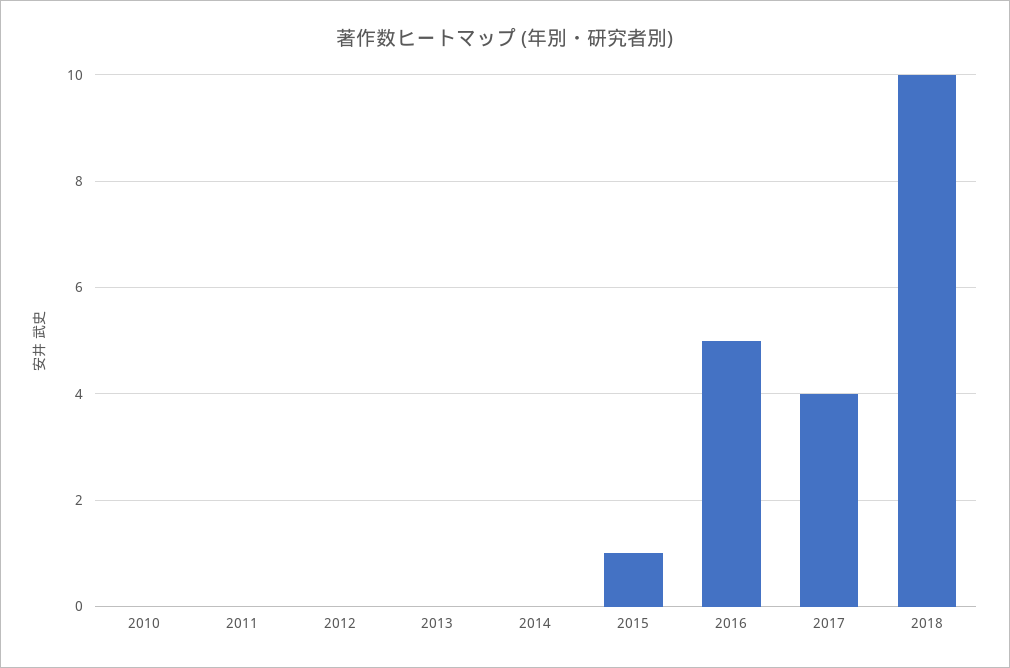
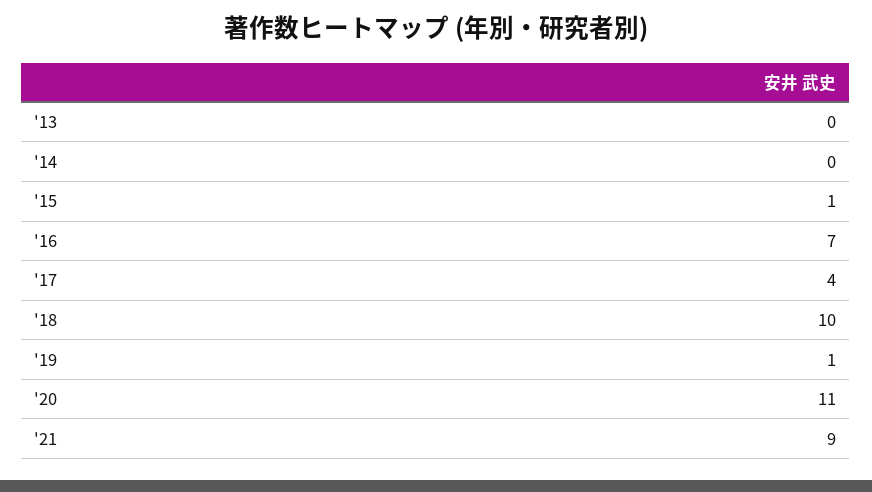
2010: 0 -> none
2011: 0 -> none
2012: 0 -> none
2016: 5 -> 7
'19: none -> 1
'20: none -> 11
'21: none -> 9

